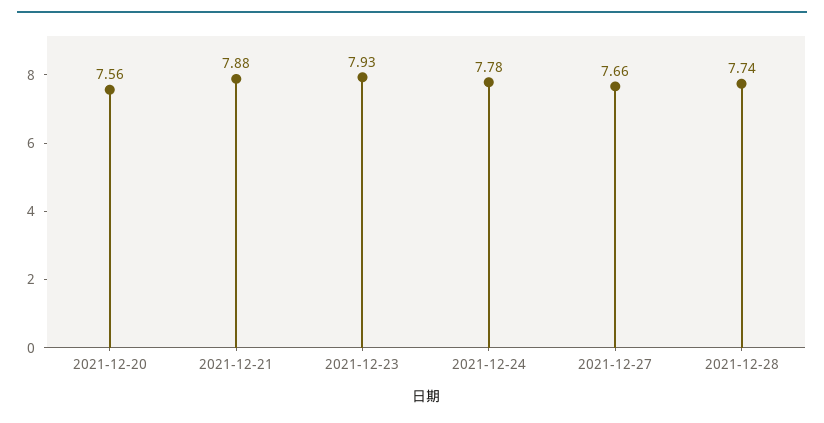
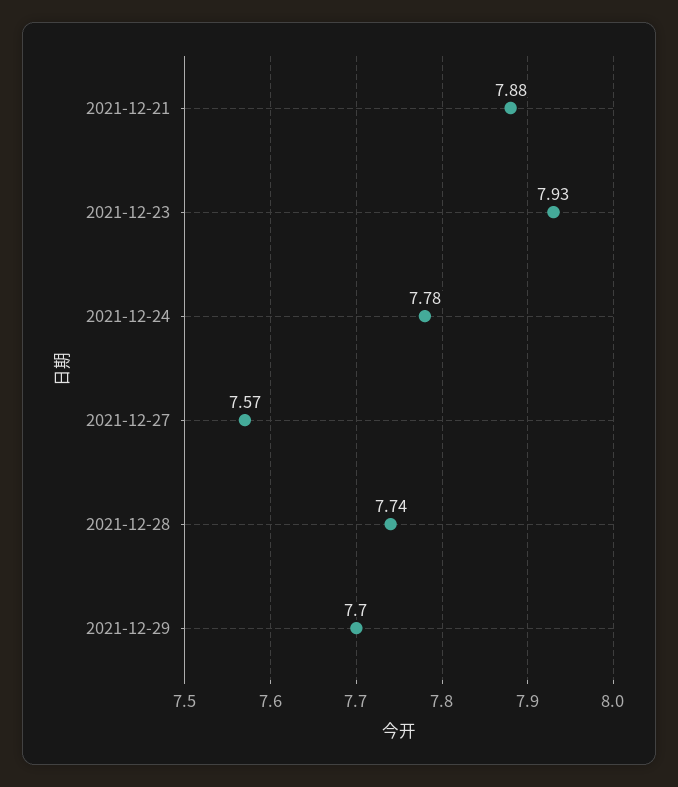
2021-12-20: 7.56 -> none
2021-12-27: 7.66 -> 7.57
2021-12-29: none -> 7.7

